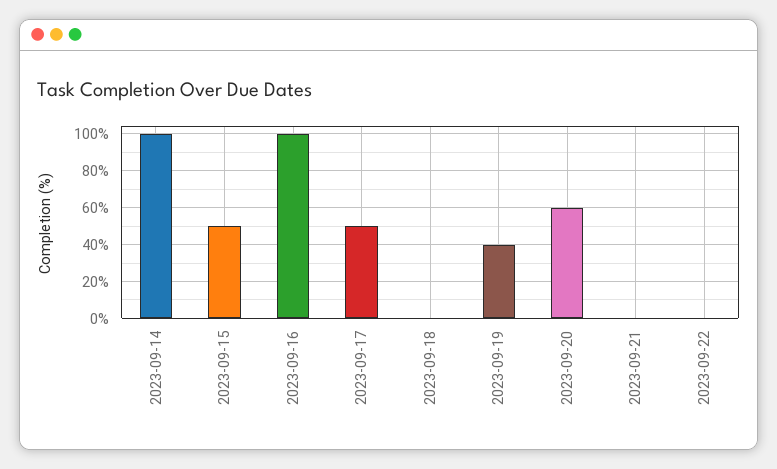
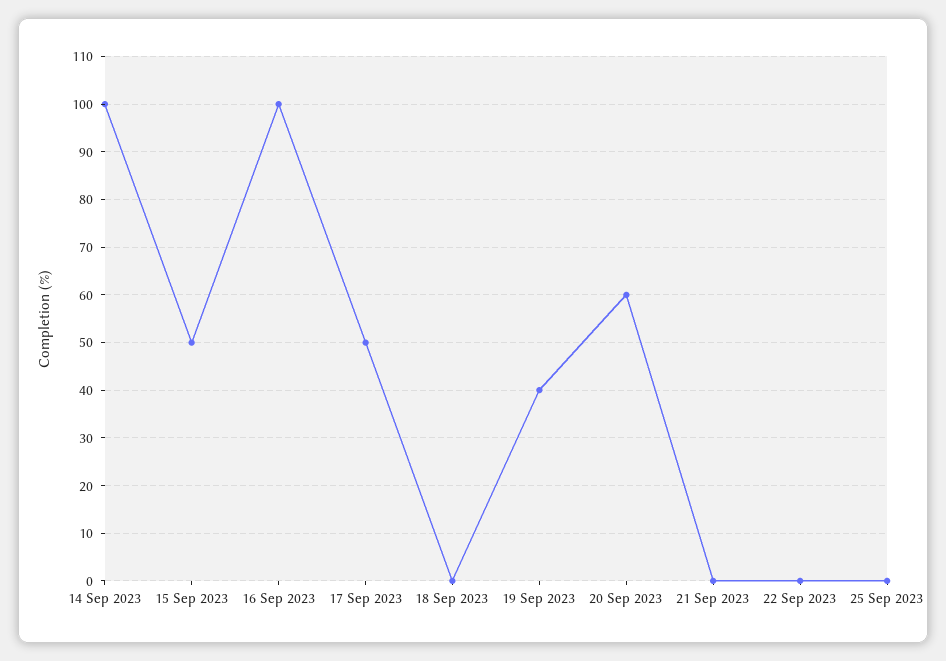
25 Sep 2023: none -> 0

